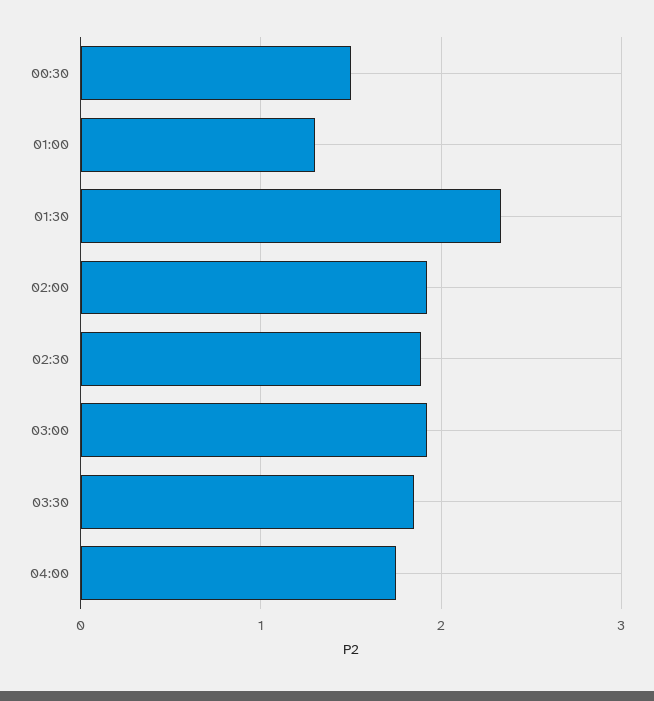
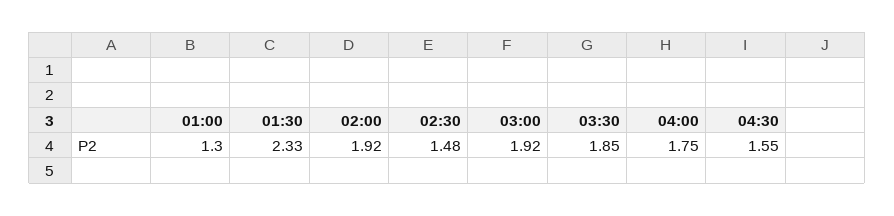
00:30: 1.5 -> none
02:30: 1.9 -> 1.48
04:30: none -> 1.55

